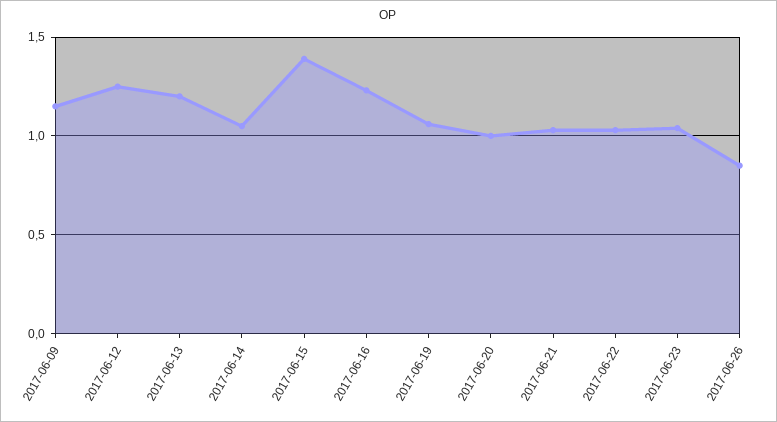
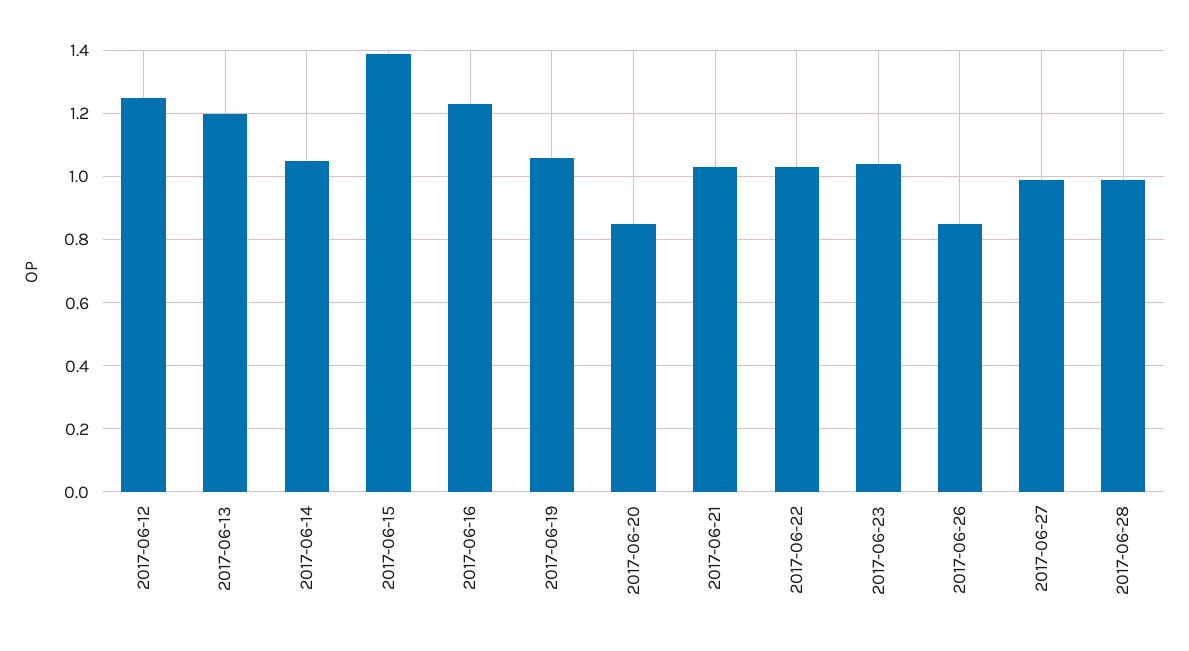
2017-06-09: 1.15 -> none
2017-06-20: 1 -> 0.85
2017-06-27: none -> 1
2017-06-28: none -> 1

